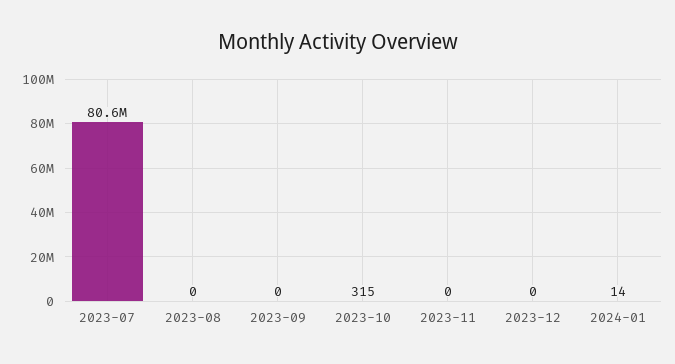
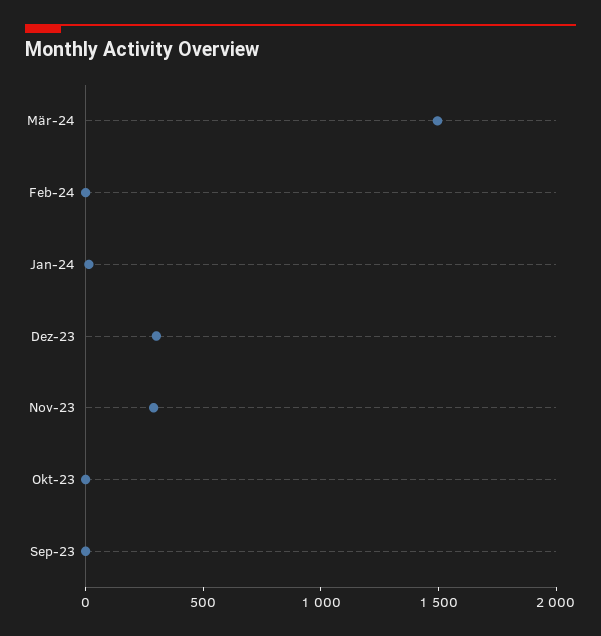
2023-07: 80600000 -> none
2023-08: 0 -> none
2023-10: 315 -> 0
2023-11: 0 -> 300
2023-12: 0 -> 300
Mär-24: none -> 1500
Feb-24: none -> 0

